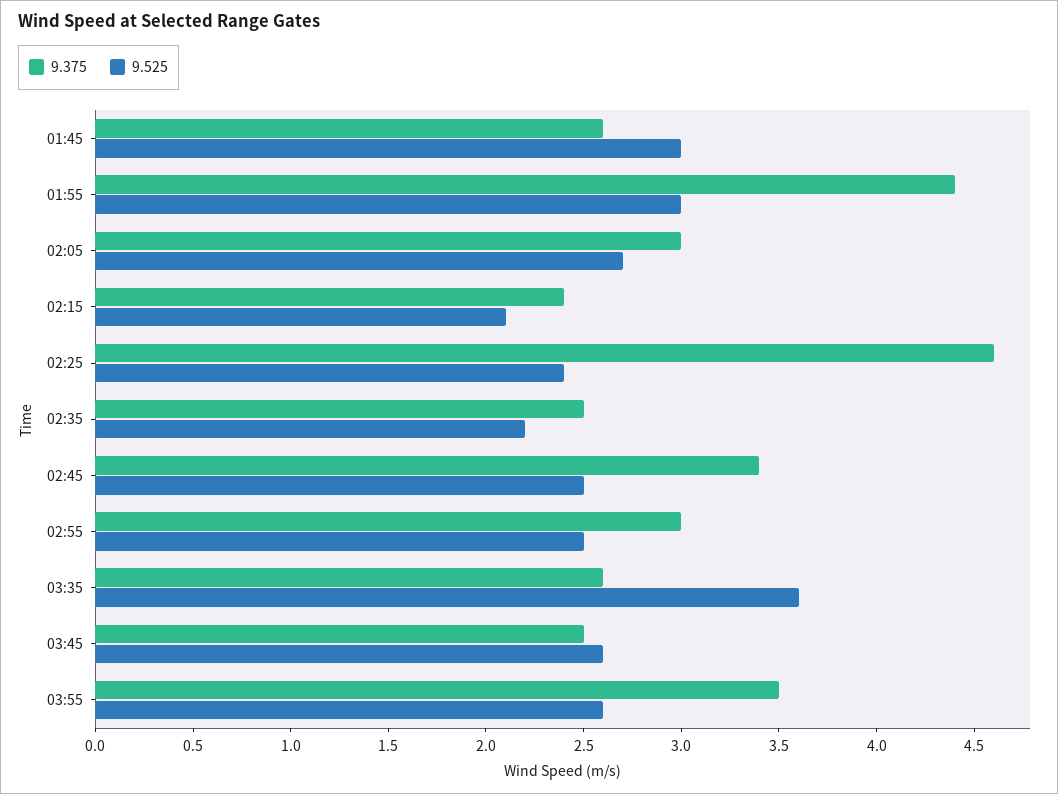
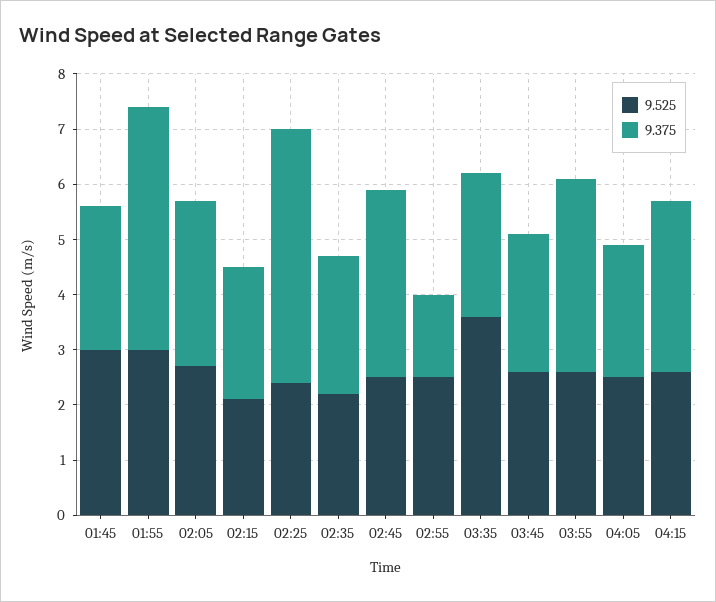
9.375, 02:55: 3 -> 1.5
9.525, 04:05: none -> 2.5
9.375, 04:05: none -> 2.5
9.525, 04:15: none -> 2.5
9.375, 04:15: none -> 3

